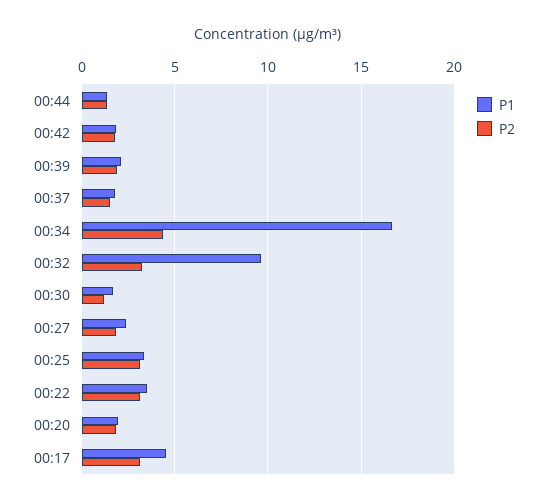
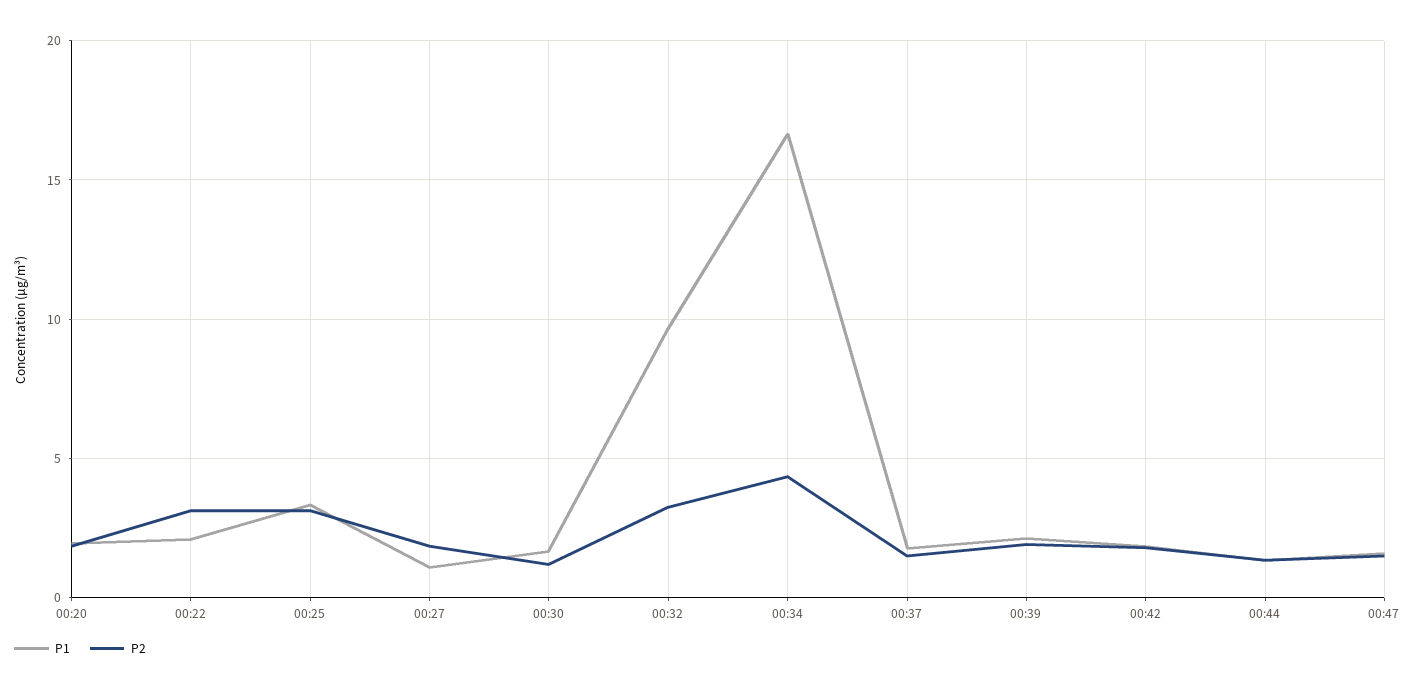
P1, 00:27: 2.5 -> 1
P1, 00:22: 3.5 -> 2
P1, 00:17: 4.5 -> none
P2, 00:17: 3 -> none
P1, 00:47: none -> 1.5
P2, 00:47: none -> 1.5

